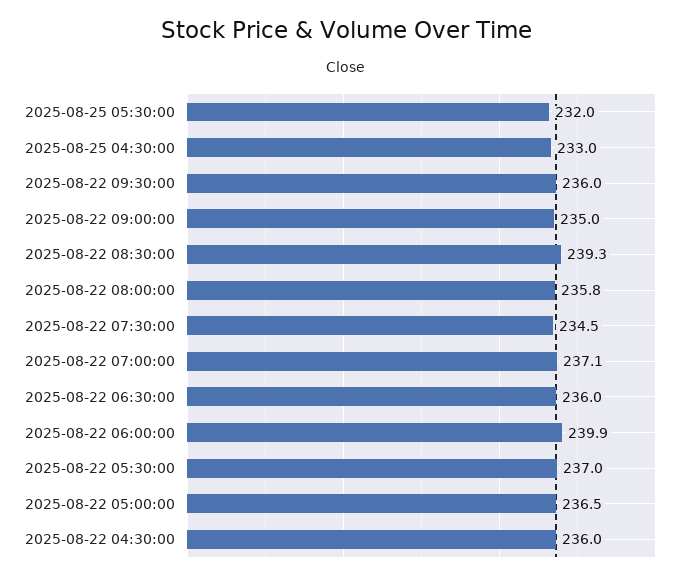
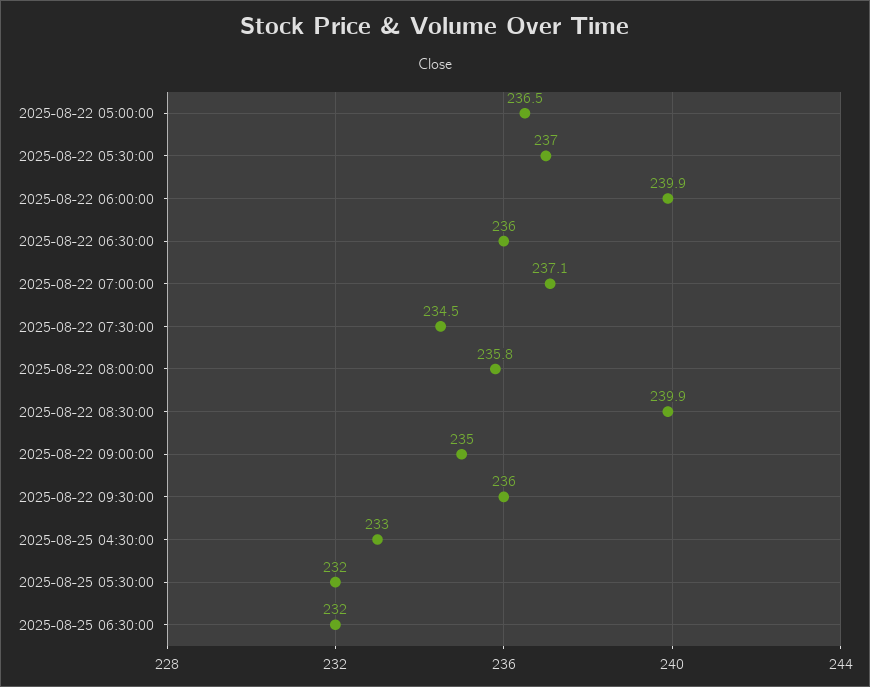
2025-08-22 08:30:00: 239.3 -> 239.9
2025-08-22 04:30:00: 236 -> none
2025-08-25 06:30:00: none -> 232

